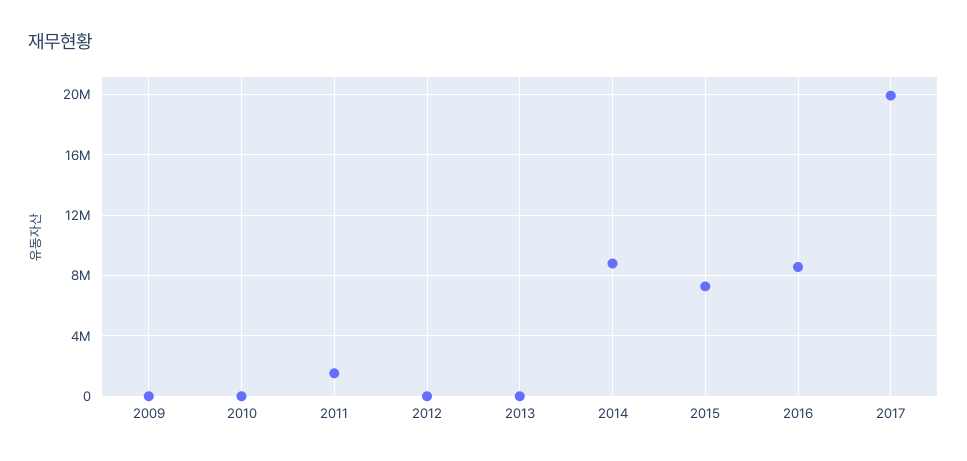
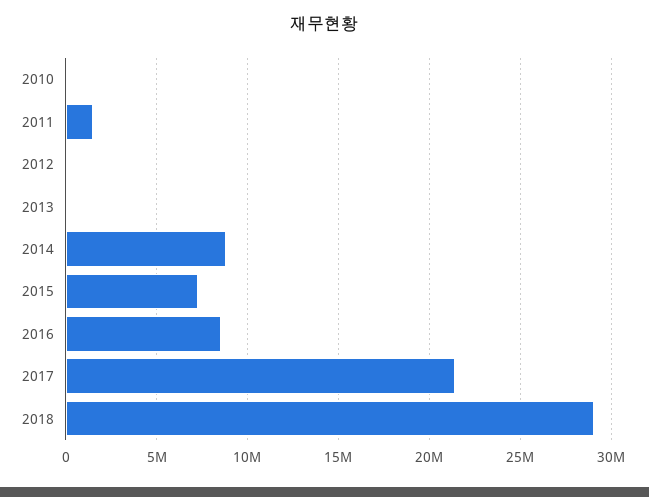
2009: 0 -> none
2017: 20000000 -> 21500000
2018: none -> 29000000

